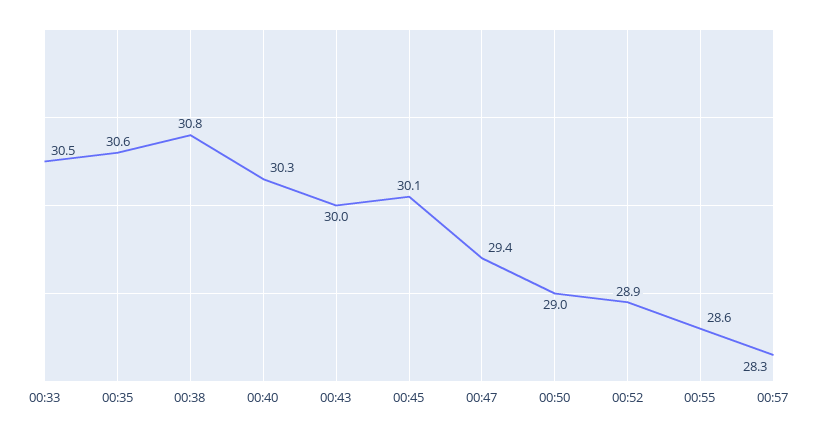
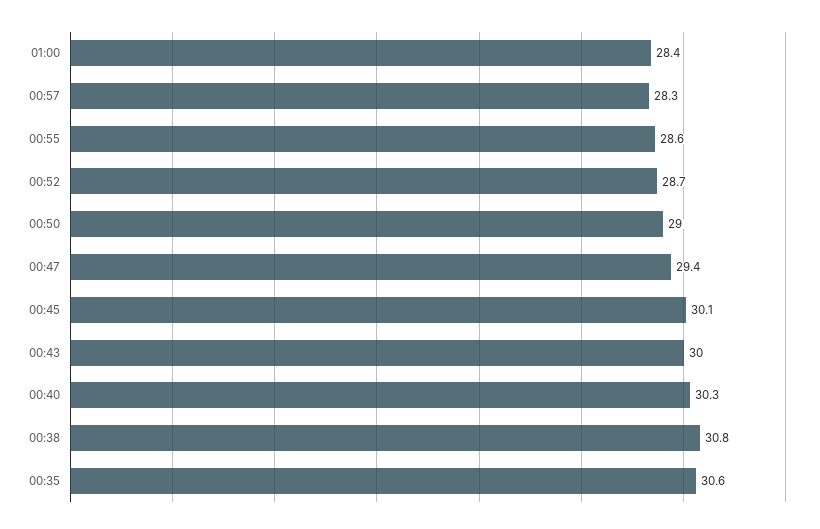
00:33: 30.5 -> none
00:52: 28.9 -> 28.7
01:00: none -> 28.4

